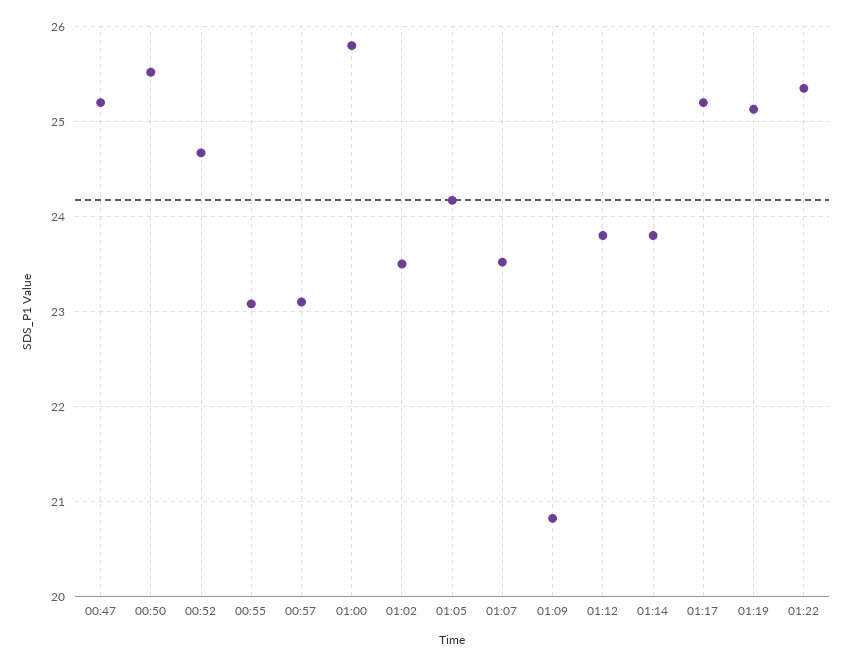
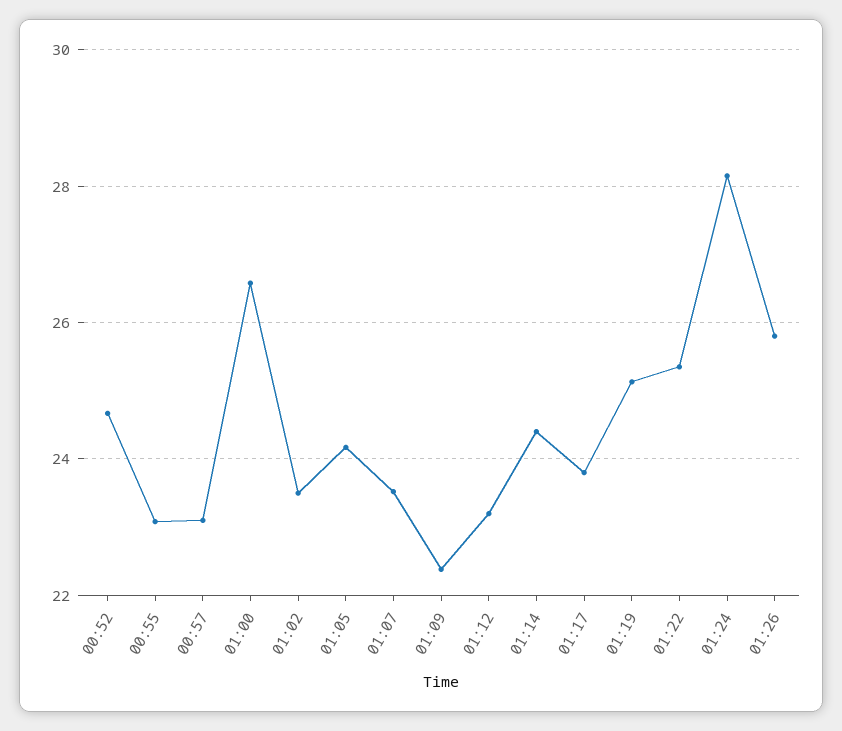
00:47: 25.2 -> none
00:50: 25.5 -> none
01:00: 25.8 -> 26.6
01:09: 20.8 -> 22.4
01:12: 23.8 -> 23.2
01:14: 23.8 -> 24.4
01:17: 25.2 -> 23.8
01:24: none -> 28.2
01:26: none -> 25.8

